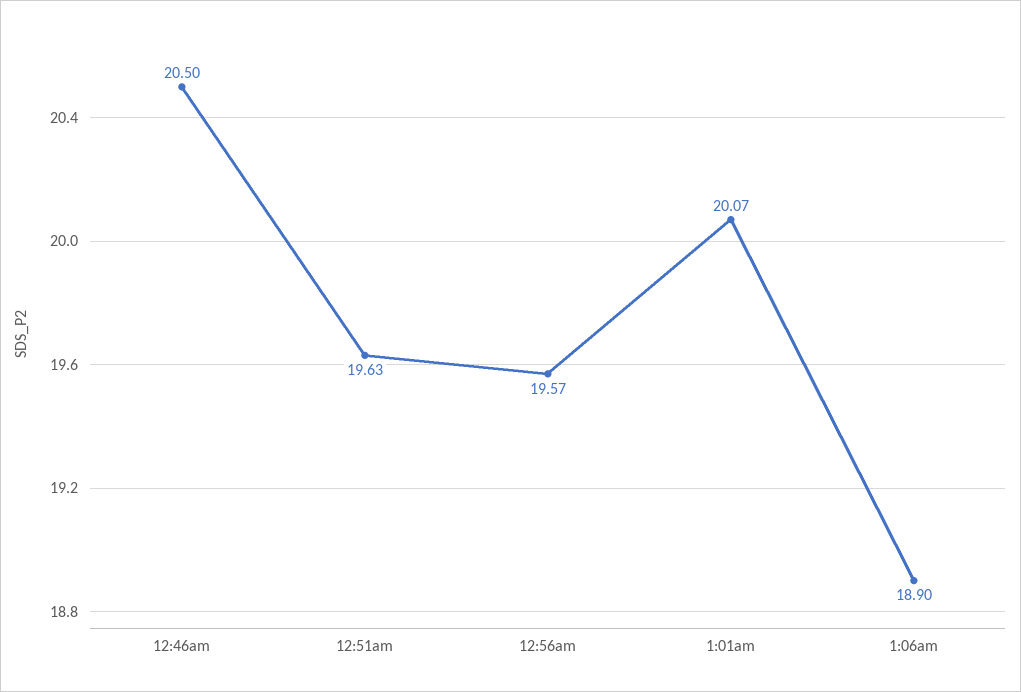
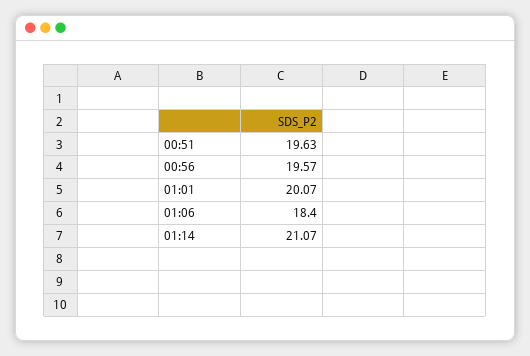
12:46am: 20.5 -> none
1:06am: 18.9 -> 18.4
01:14: none -> 21.07

